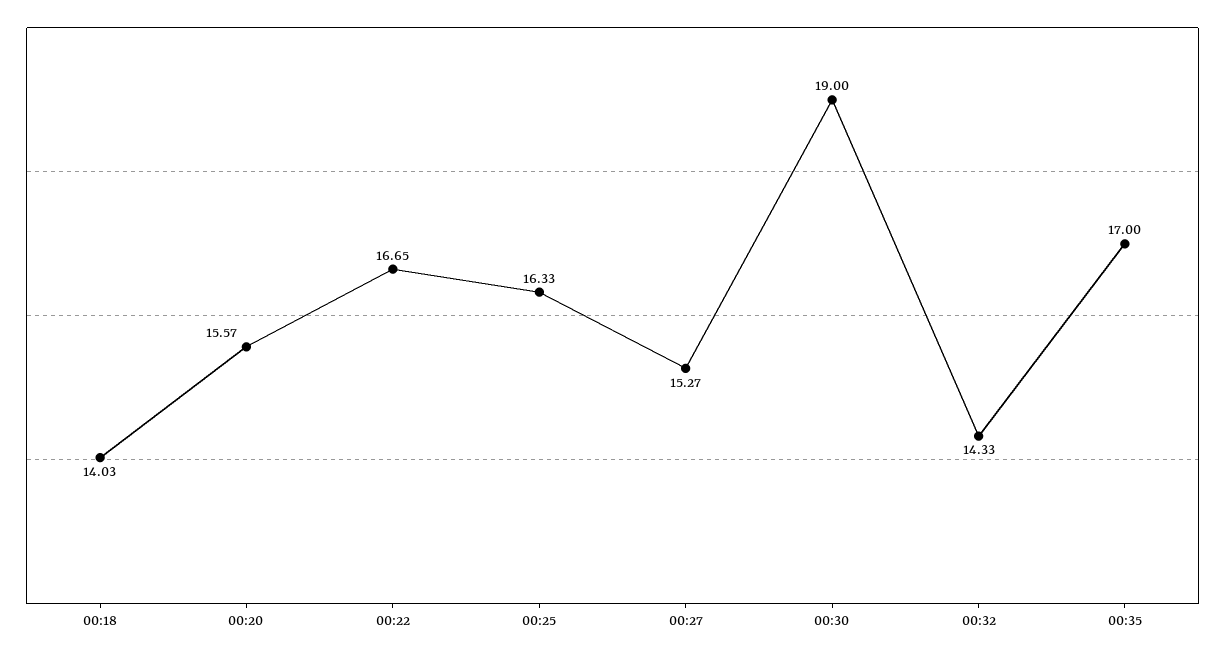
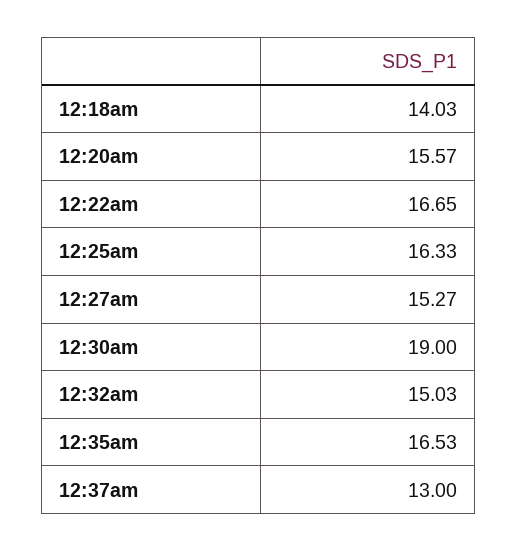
00:32: 14.33 -> 15.03
00:35: 17 -> 16.53
12:37am: none -> 13

